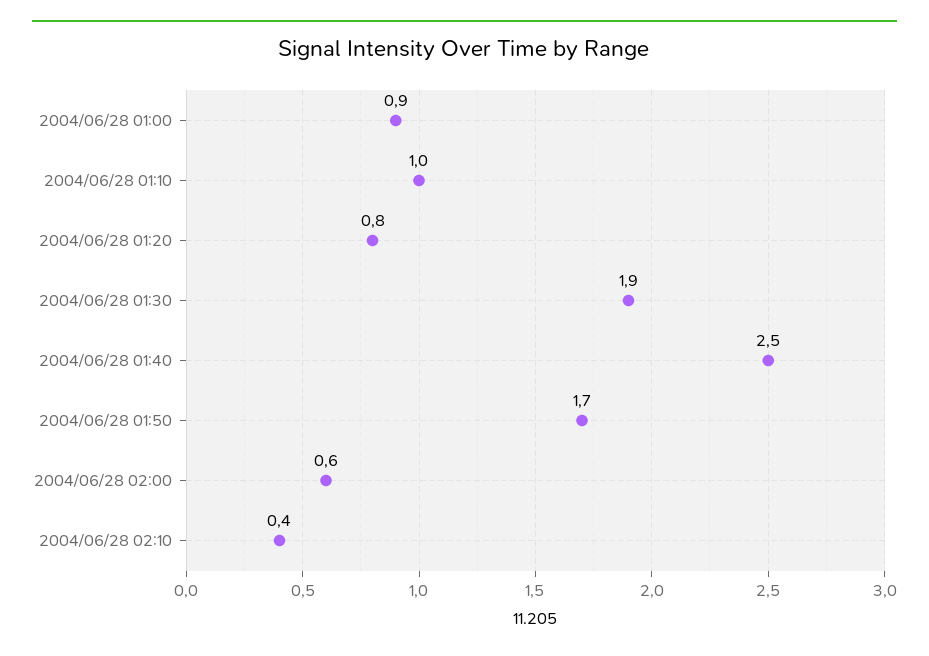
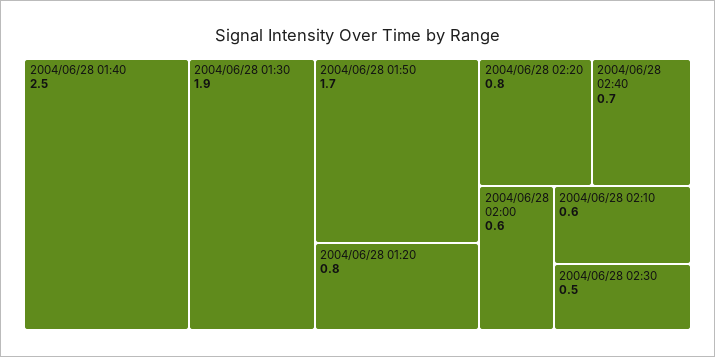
2004/06/28 01:00: 0.9 -> none
2004/06/28 01:10: 1 -> none
2004/06/28 02:10: 0.4 -> 0.6
2004/06/28 02:20: none -> 0.8
2004/06/28 02:40: none -> 0.7
2004/06/28 02:30: none -> 0.5

